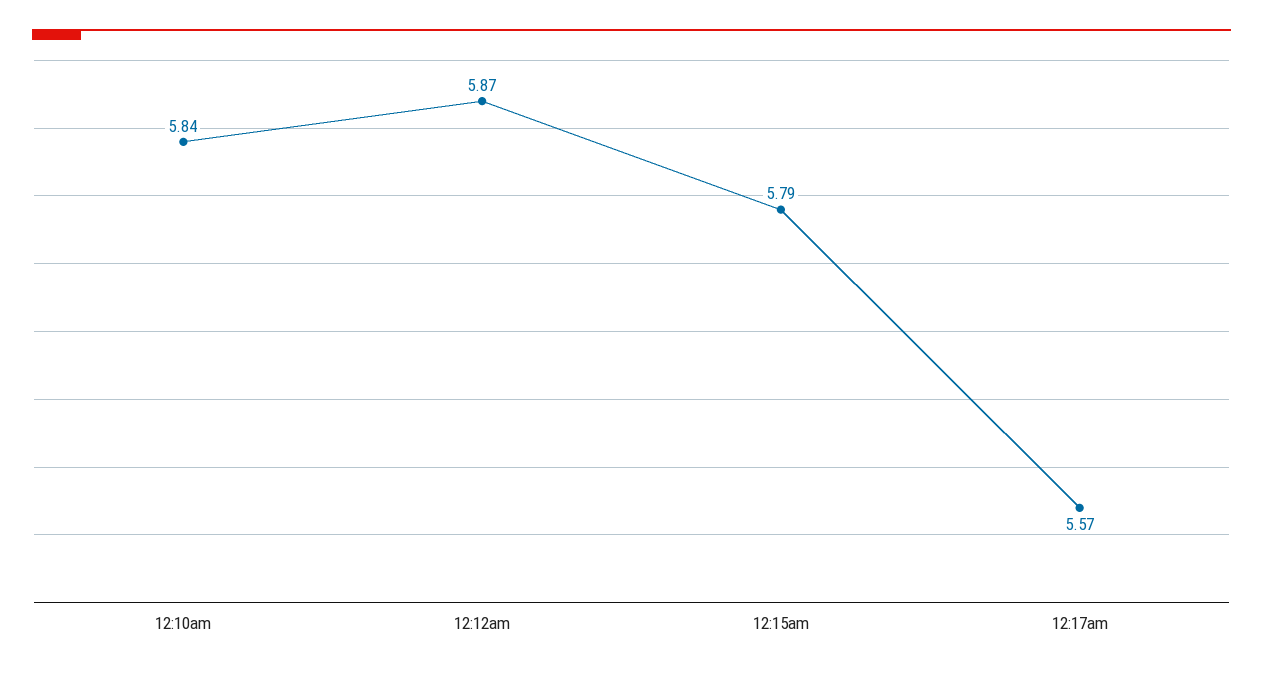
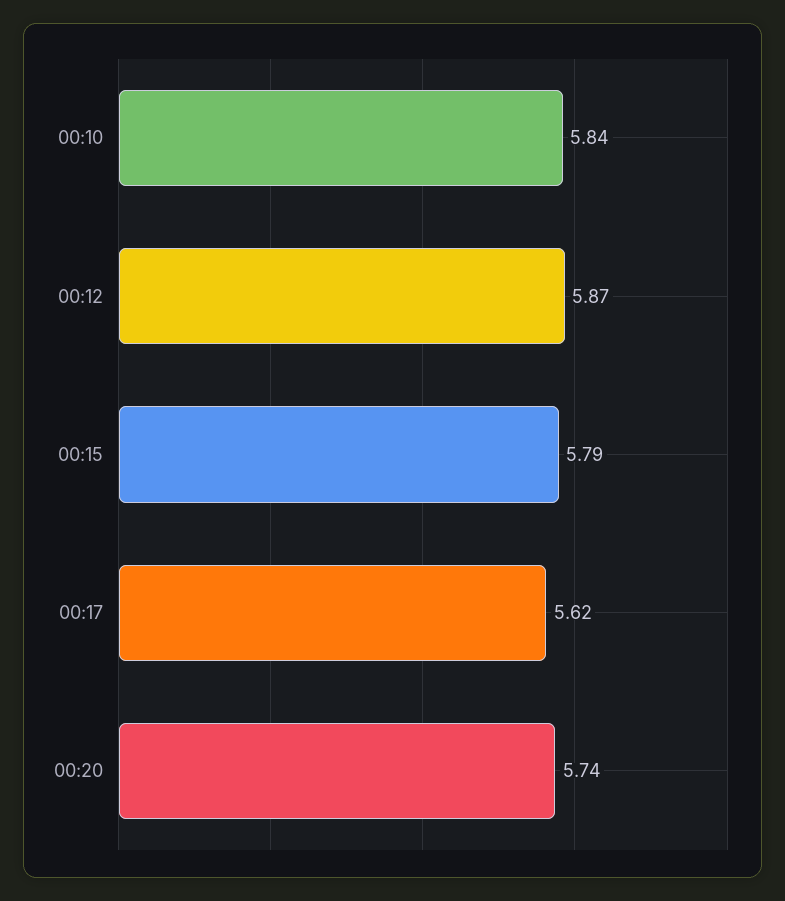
12:17am: 5.57 -> 5.62
00:20: none -> 5.74

